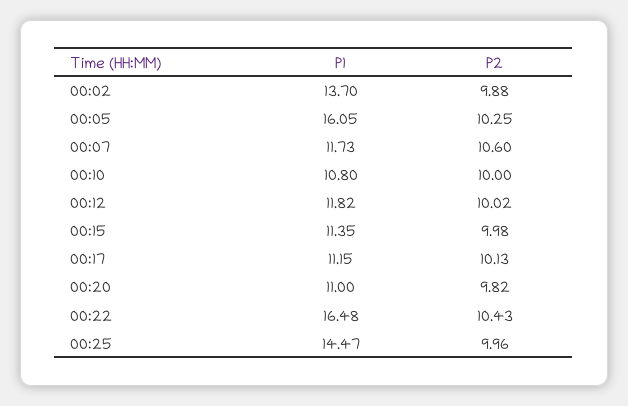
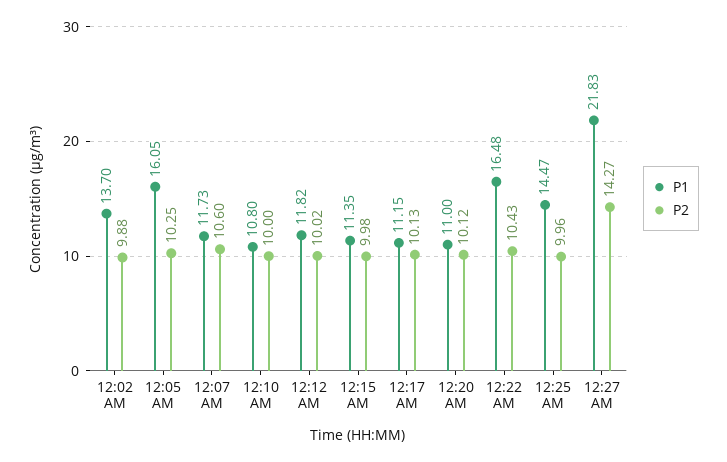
P2, 00:20: 9.82 -> 10.12
P1, 12:27 AM: none -> 21.83
P2, 12:27 AM: none -> 14.27

